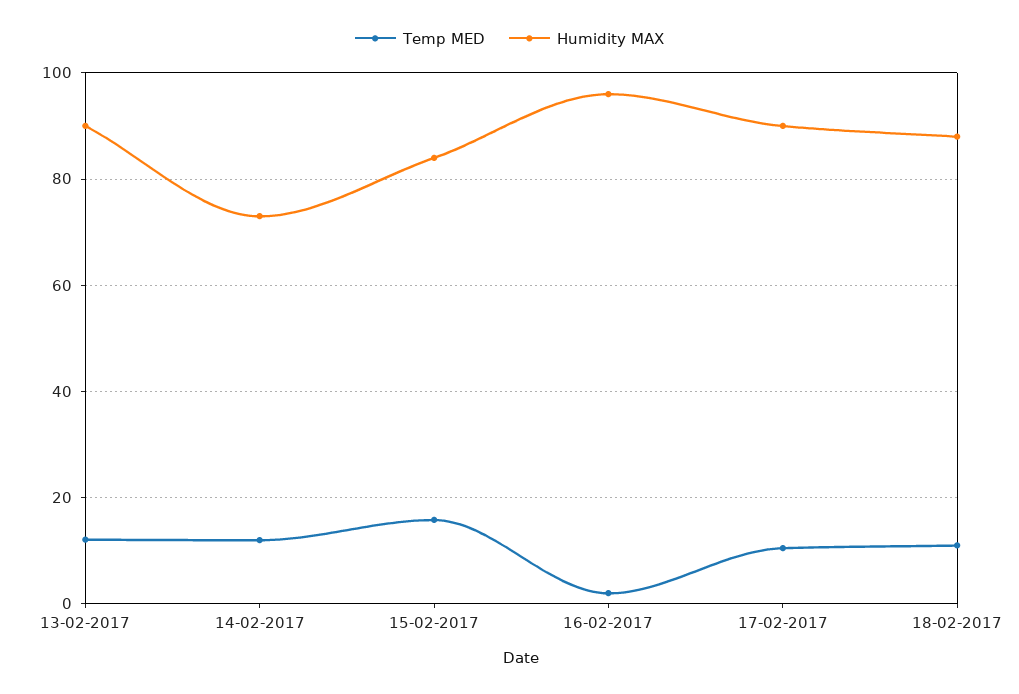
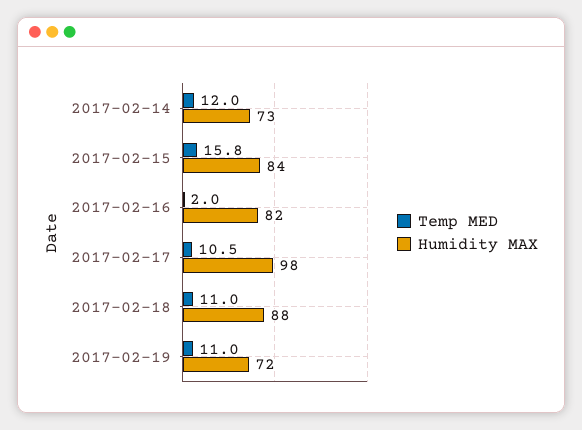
Temp MED, 13-02-2017: 12 -> none
Humidity MAX, 13-02-2017: 90 -> none
Humidity MAX, 16-02-2017: 96 -> 82
Humidity MAX, 17-02-2017: 90 -> 98
Temp MED, 2017-02-19: none -> 11
Humidity MAX, 2017-02-19: none -> 72

